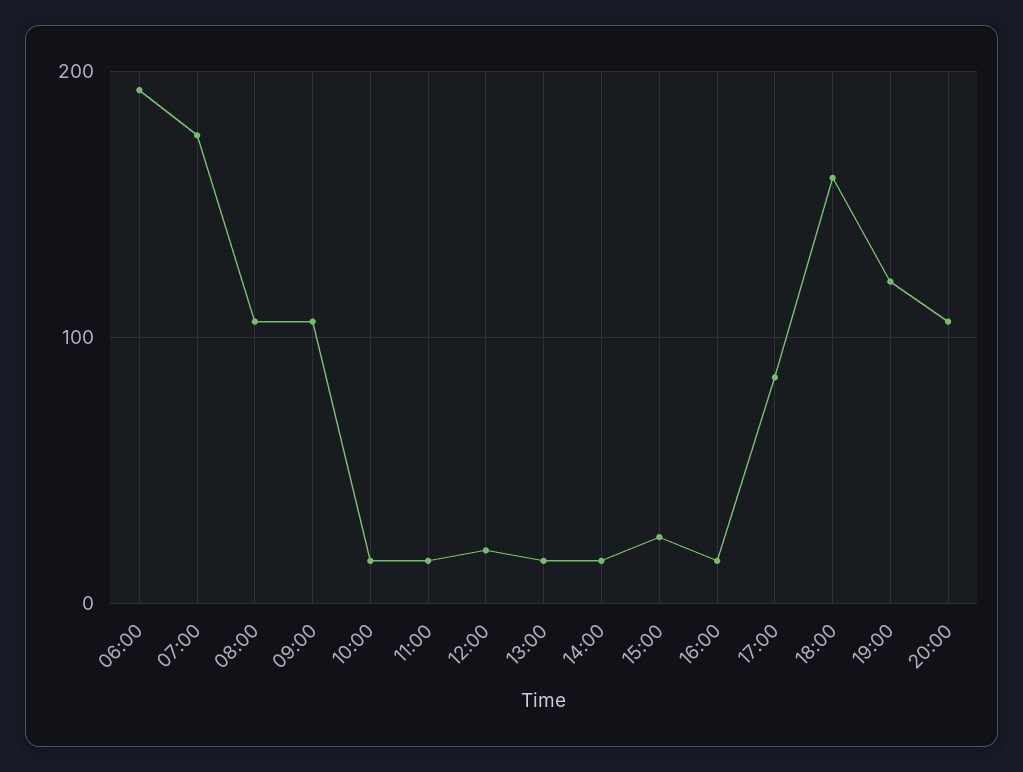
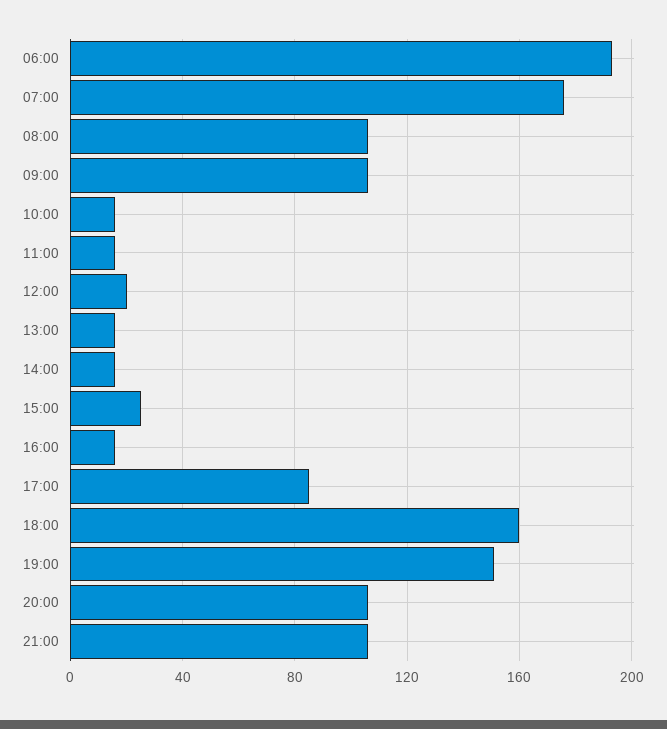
19:00: 120 -> 150
21:00: none -> 105

